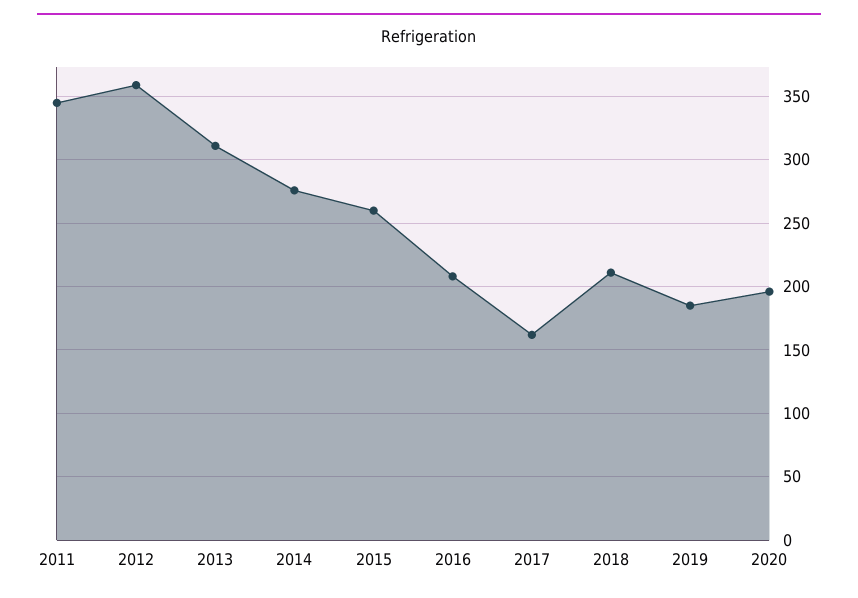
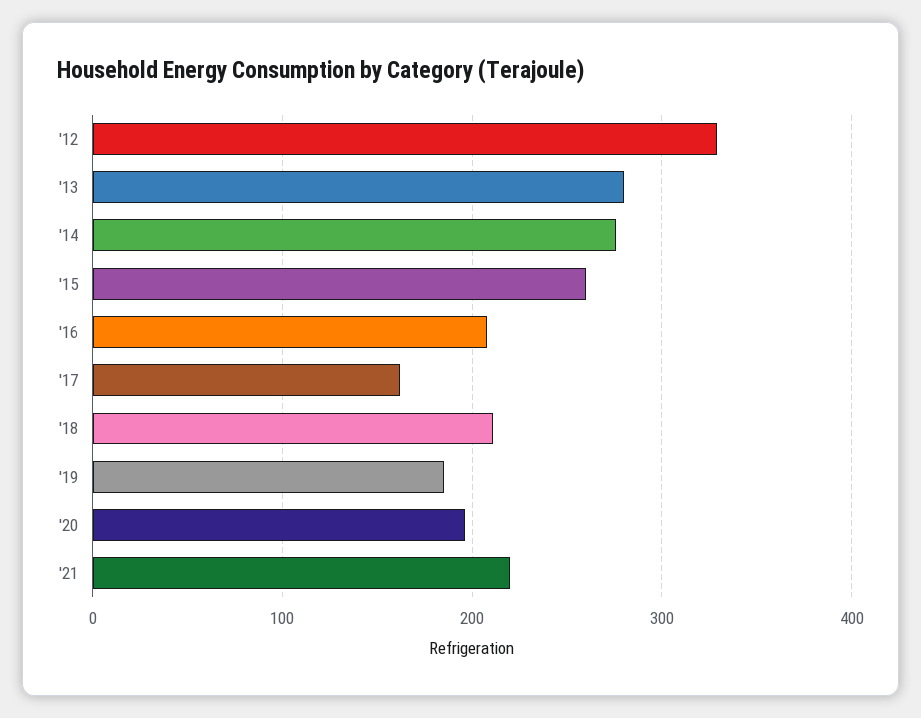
2011: 345 -> none
2012: 360 -> 330
2013: 310 -> 280
'21: none -> 220

